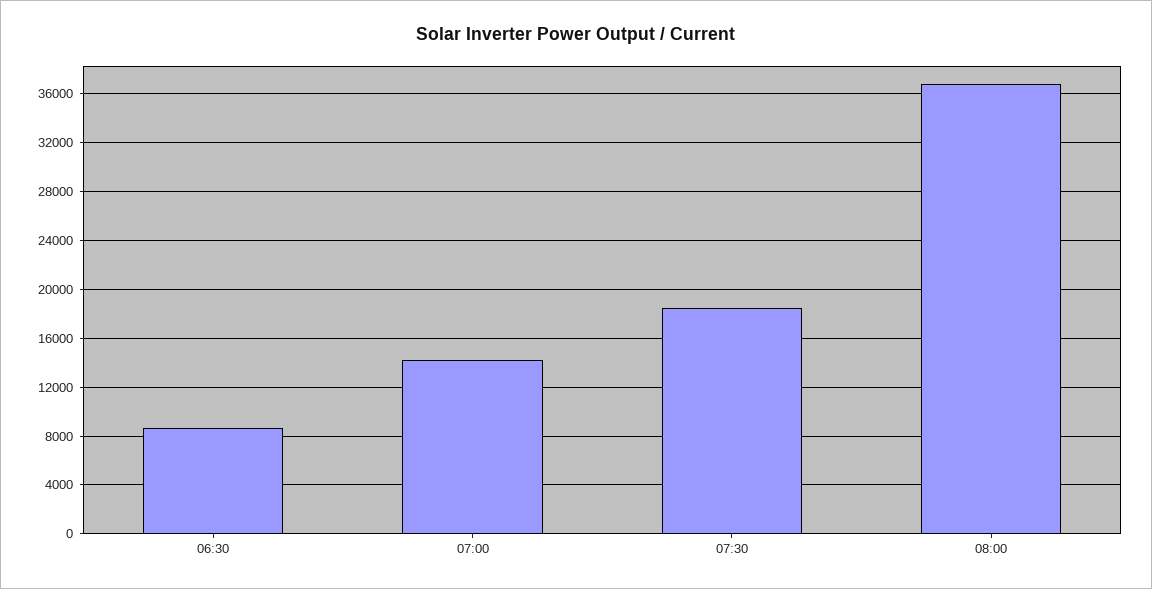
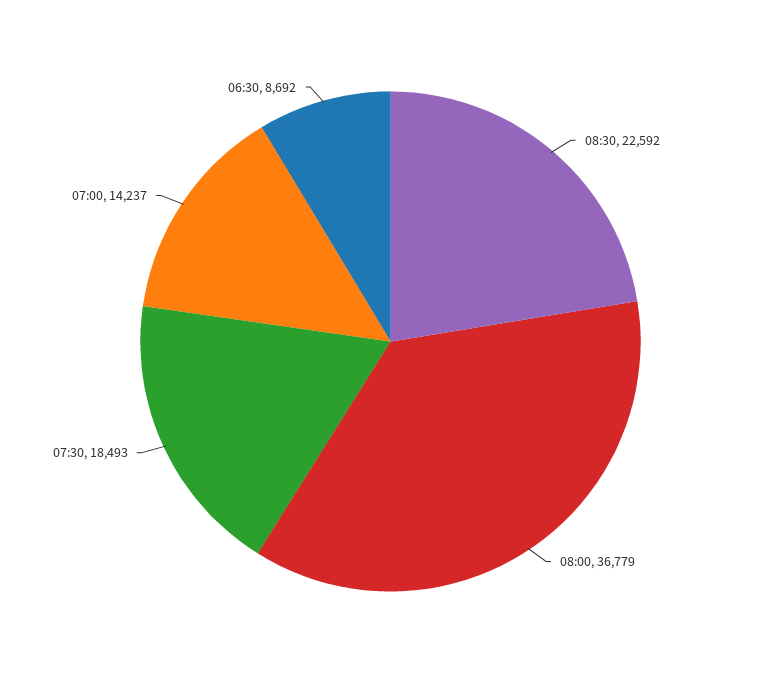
08:30: none -> 22592

